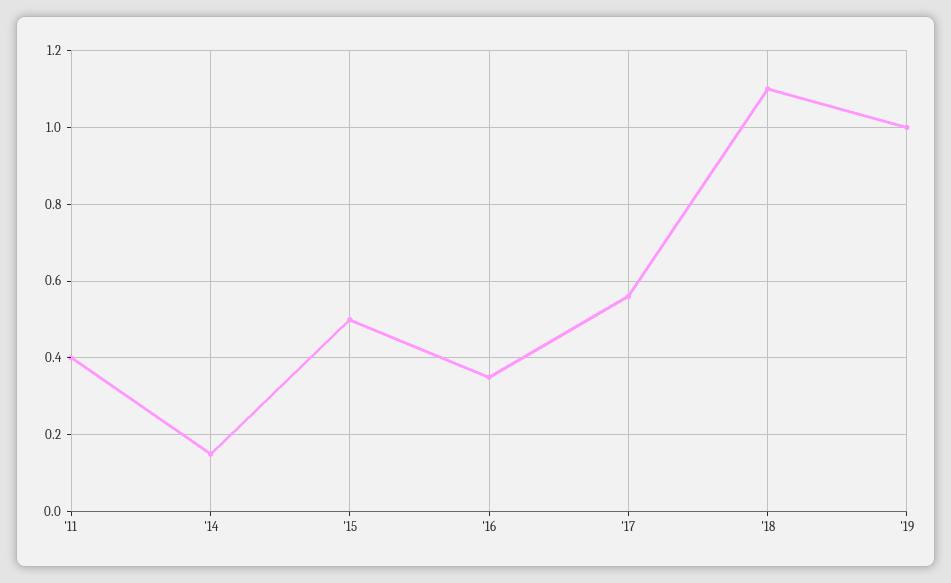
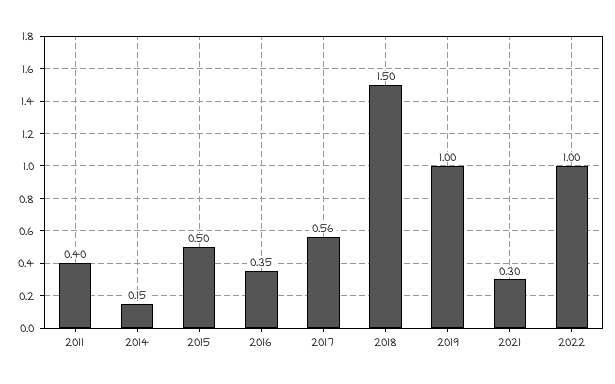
'18: 1.1 -> 1.5
2021: none -> 0.3
2022: none -> 1

